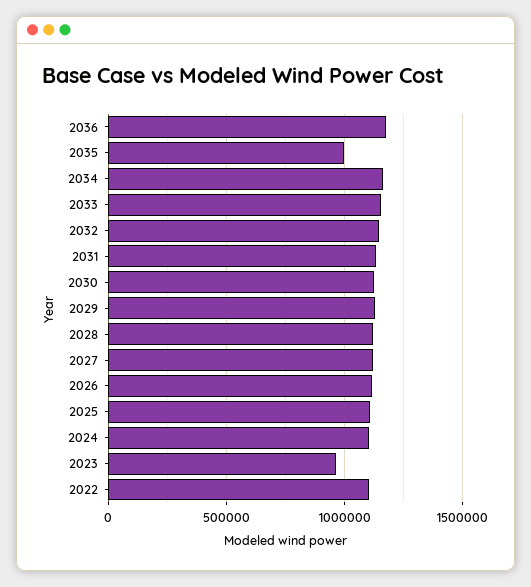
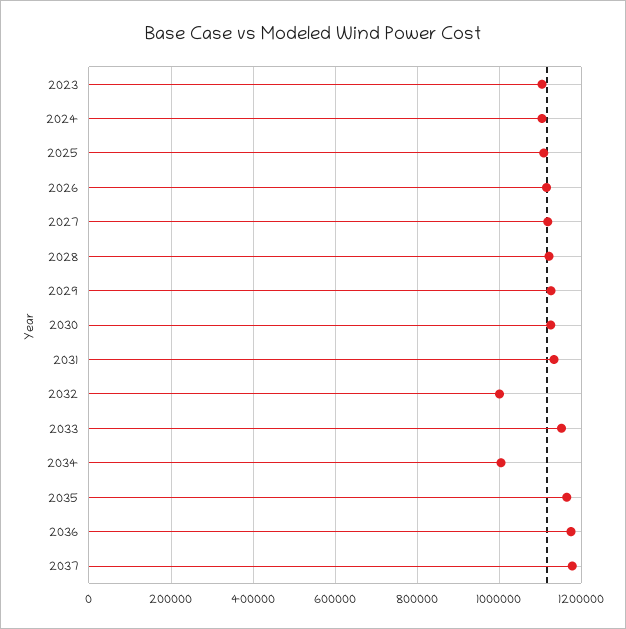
2035: 1000000 -> 1160000
2034: 1150000 -> 1000000
2032: 1150000 -> 1000000
2023: 950000 -> 1100000
2022: 1100000 -> none
2037: none -> 1180000

